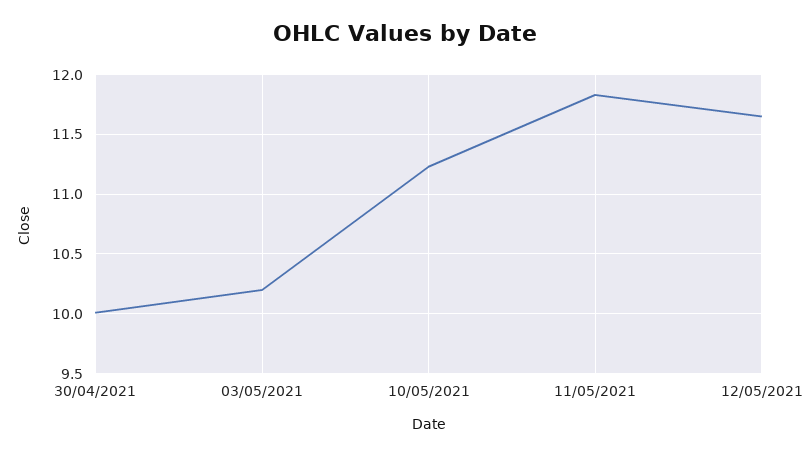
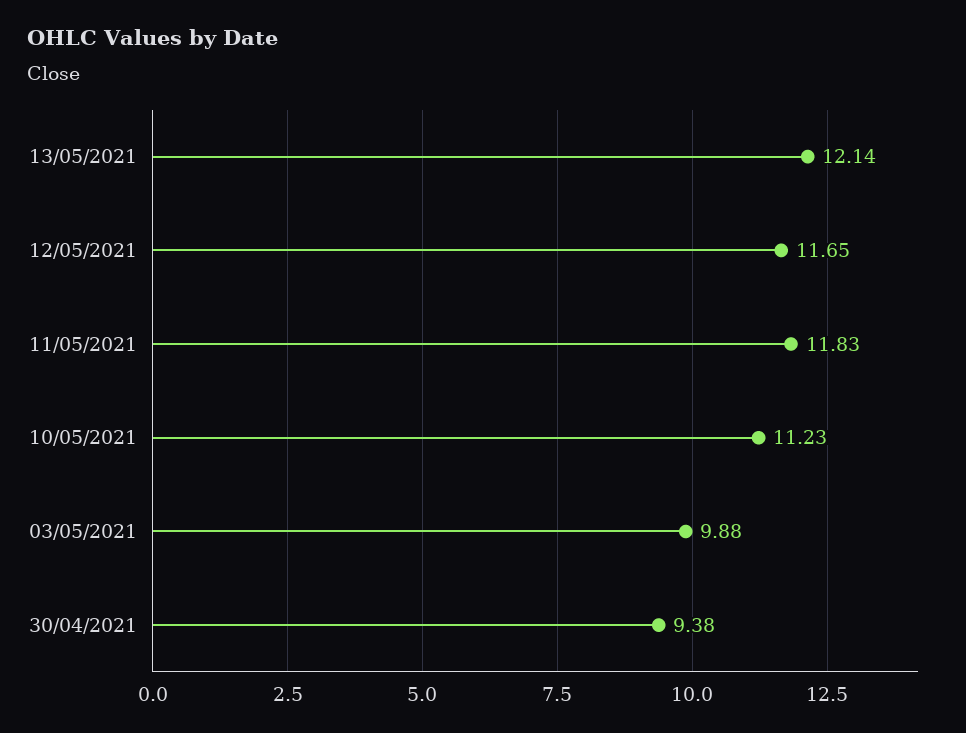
30/04/2021: 10 -> 9.38
03/05/2021: 10.2 -> 9.88
13/05/2021: none -> 12.14

